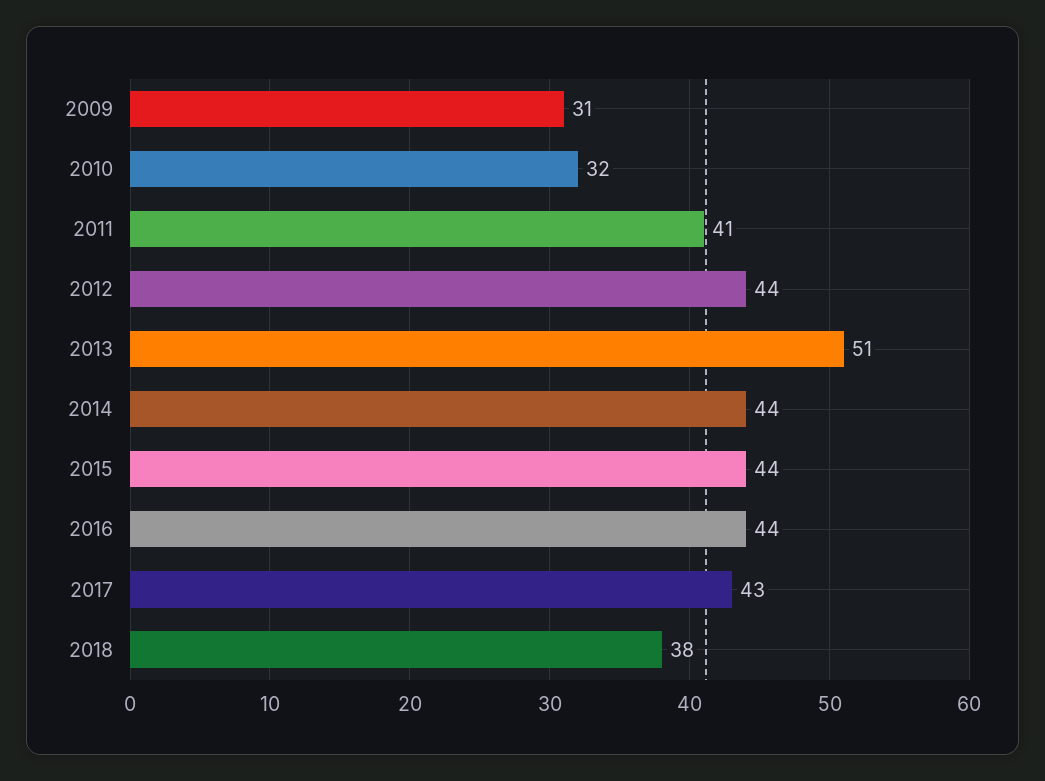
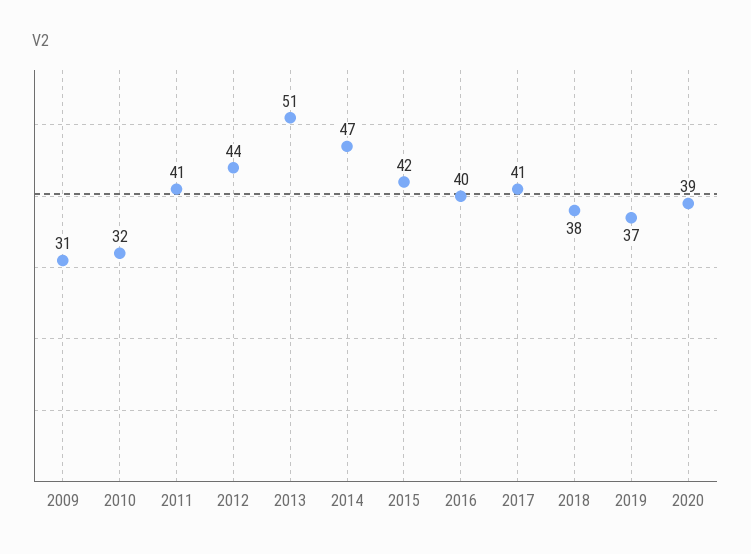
2014: 44 -> 47
2015: 44 -> 42
2016: 44 -> 40
2017: 43 -> 41
2019: none -> 37
2020: none -> 39

